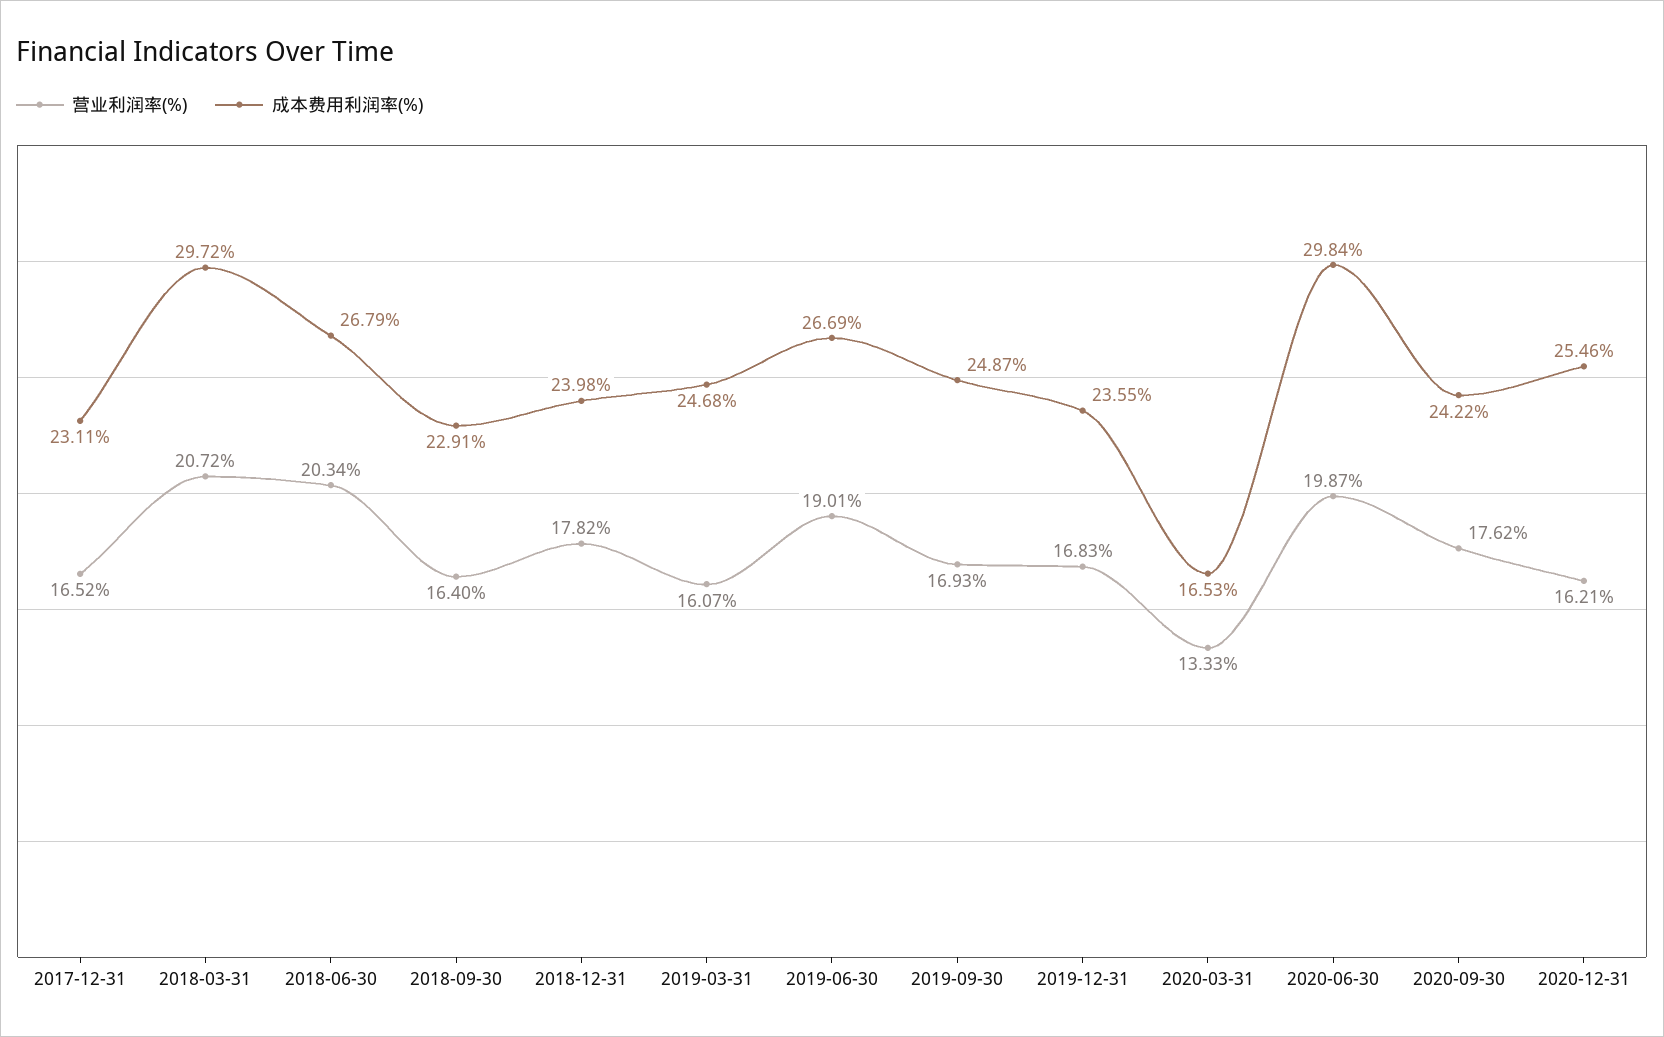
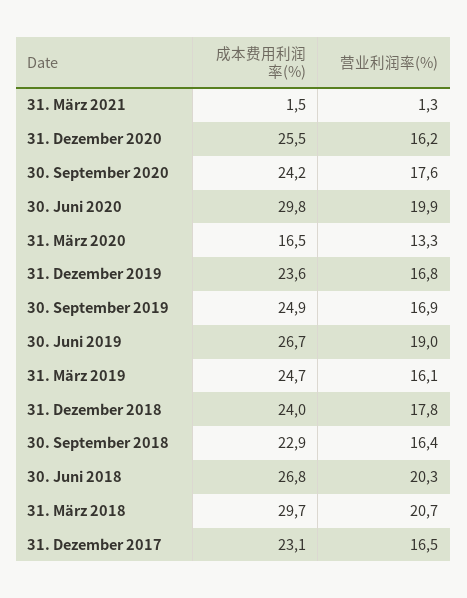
成本费用利润率(%), 31. März 2021: none -> 1.5
营业利润率(%), 31. März 2021: none -> 1.3

